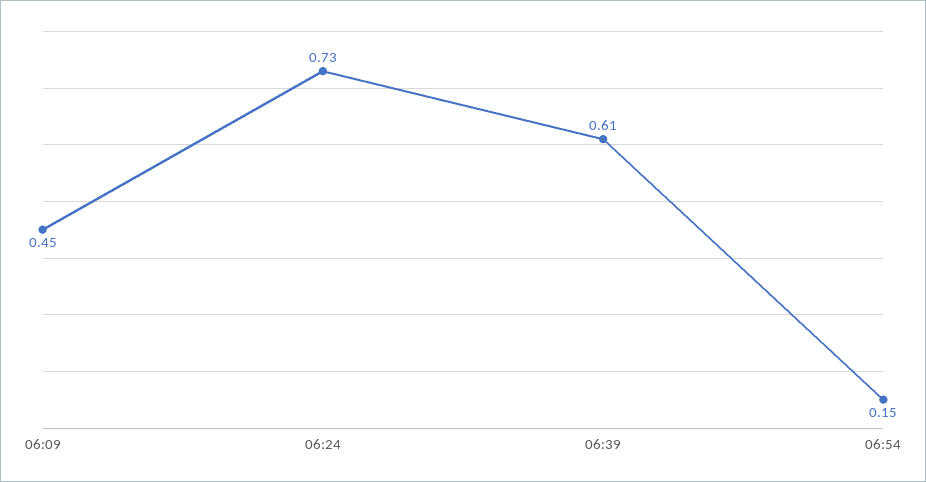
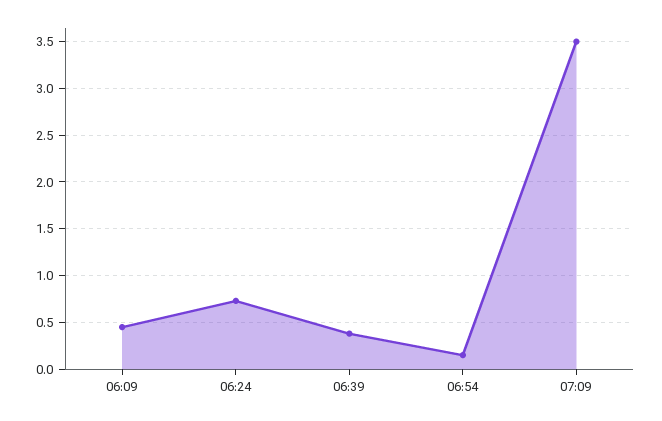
06:39: 0.61 -> 0.4
07:09: none -> 3.5

